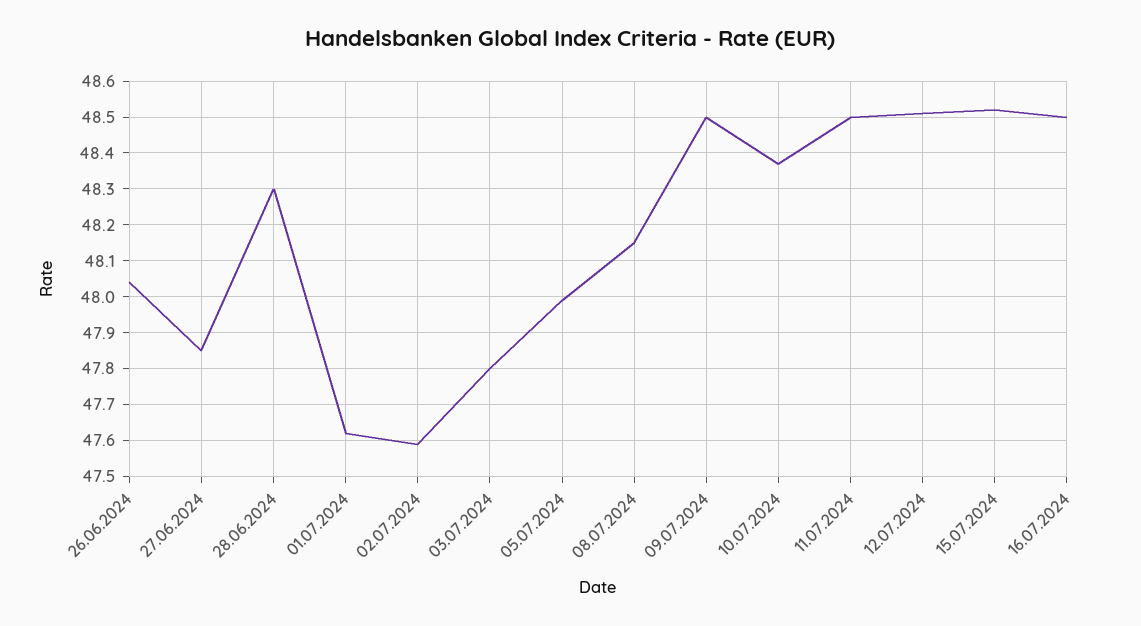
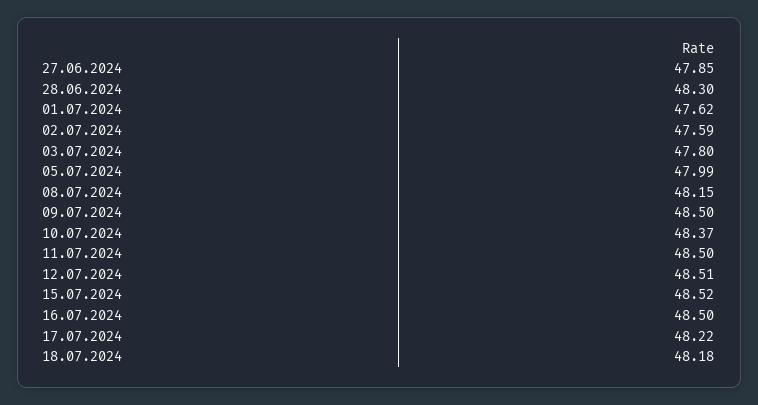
26.06.2024: 48.05 -> none
17.07.2024: none -> 48.22
18.07.2024: none -> 48.18

